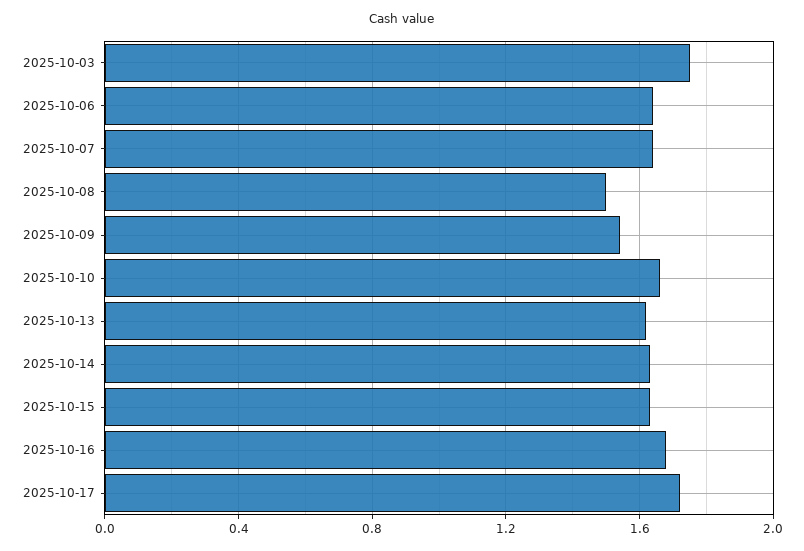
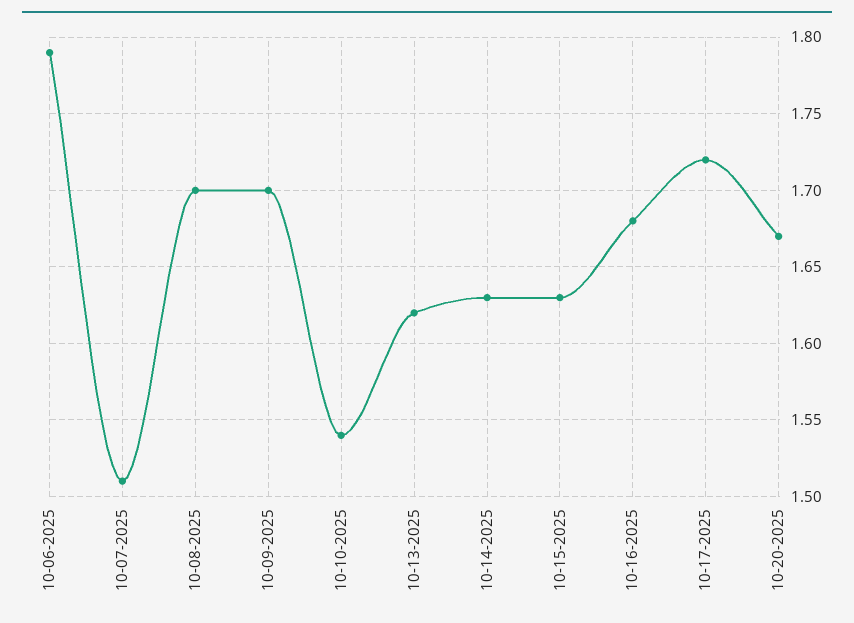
2025-10-03: 1.75 -> none
2025-10-06: 1.65 -> 1.79
2025-10-07: 1.65 -> 1.51
2025-10-08: 1.5 -> 1.7
2025-10-09: 1.55 -> 1.7
2025-10-10: 1.65 -> 1.54
10-20-2025: none -> 1.67

